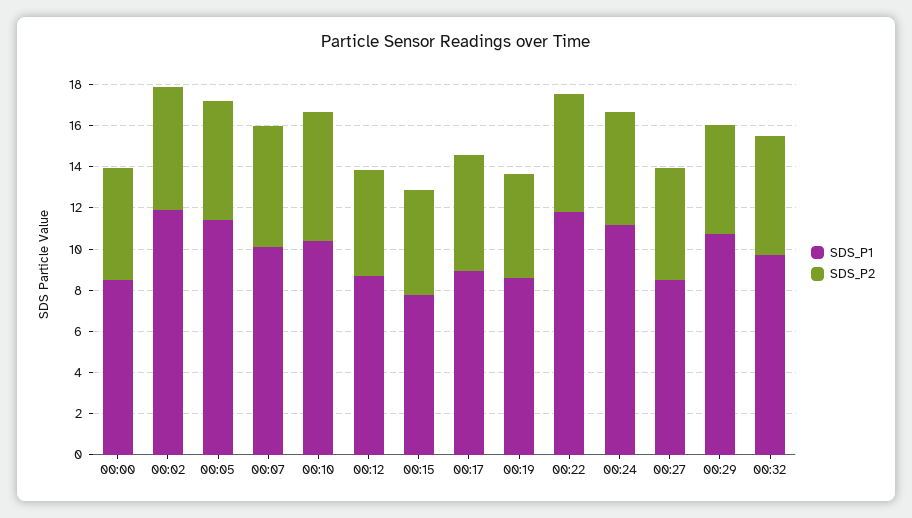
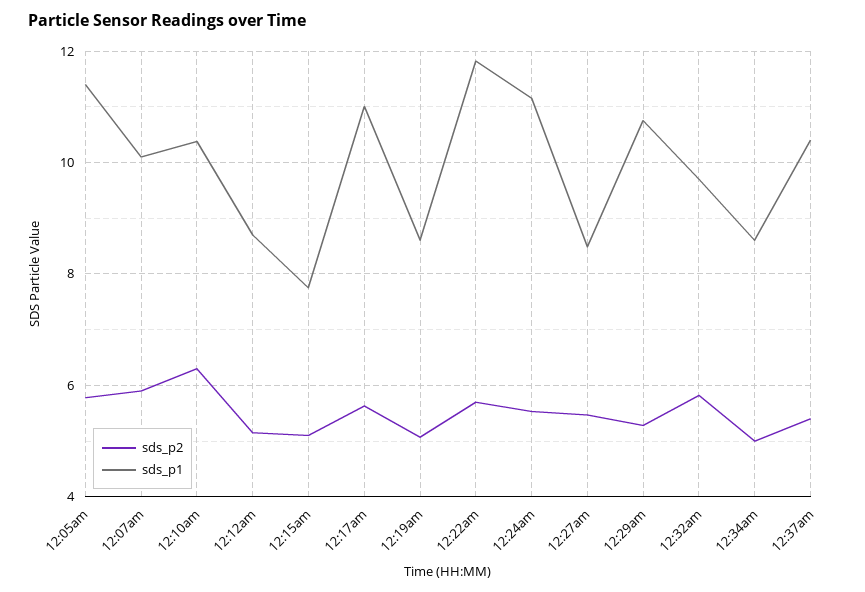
SDS_P1, 00:00: 8.5 -> none
SDS_P2, 00:00: 5.5 -> none
SDS_P1, 00:02: 12 -> none
SDS_P2, 00:02: 6 -> none
SDS_P1, 00:17: 9 -> 11
SDS_P2, 12:34am: none -> 5
SDS_P1, 12:34am: none -> 8.6
SDS_P2, 12:37am: none -> 5.4
SDS_P1, 12:37am: none -> 10.4

